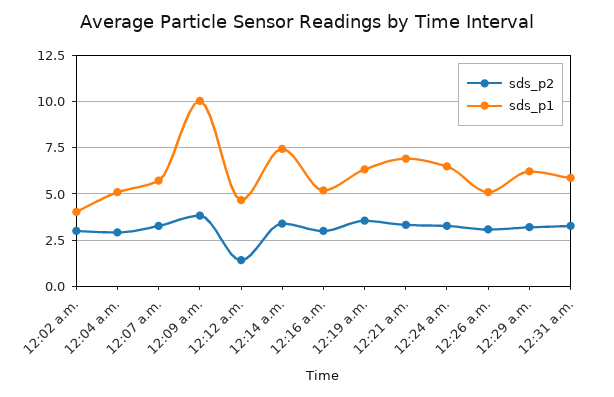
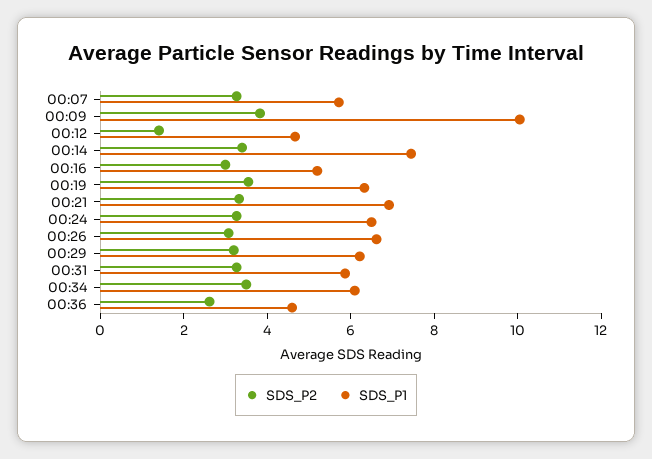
sds_p2, 12:02 a.m.: 3 -> none
sds_p1, 12:02 a.m.: 4 -> none
sds_p2, 12:04 a.m.: 3 -> none
sds_p1, 12:04 a.m.: 5 -> none
sds_p1, 12:26 a.m.: 5 -> 6.5
sds_p2, 00:34: none -> 3.5
sds_p1, 00:34: none -> 6
sds_p2, 00:36: none -> 2.5
sds_p1, 00:36: none -> 4.5

